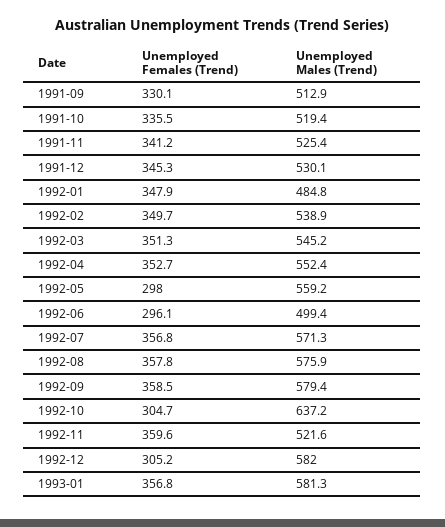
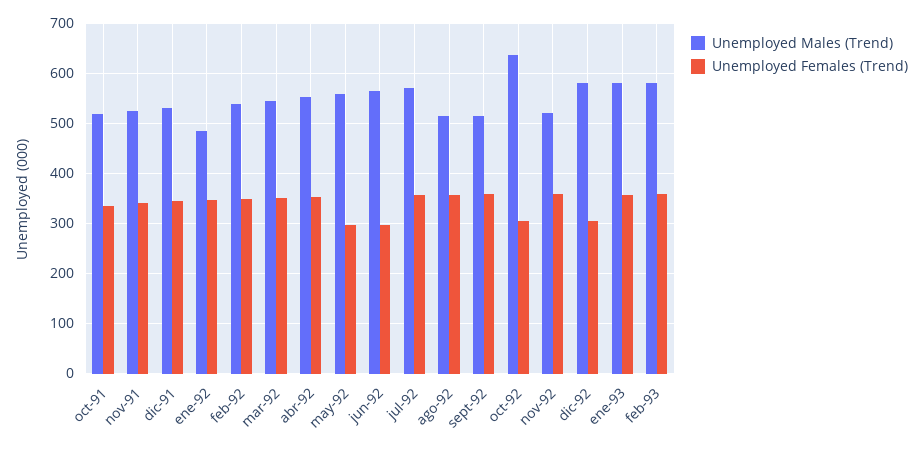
Unemployed Females (Trend), 1991-09: 330.1 -> none
Unemployed Males (Trend), 1991-09: 512.9 -> none
Unemployed Males (Trend), 1992-06: 499.4 -> 560
Unemployed Males (Trend), 1992-08: 575.9 -> 520
Unemployed Males (Trend), 1992-09: 579.4 -> 520
Unemployed Males (Trend), feb-93: none -> 580
Unemployed Females (Trend), feb-93: none -> 360

